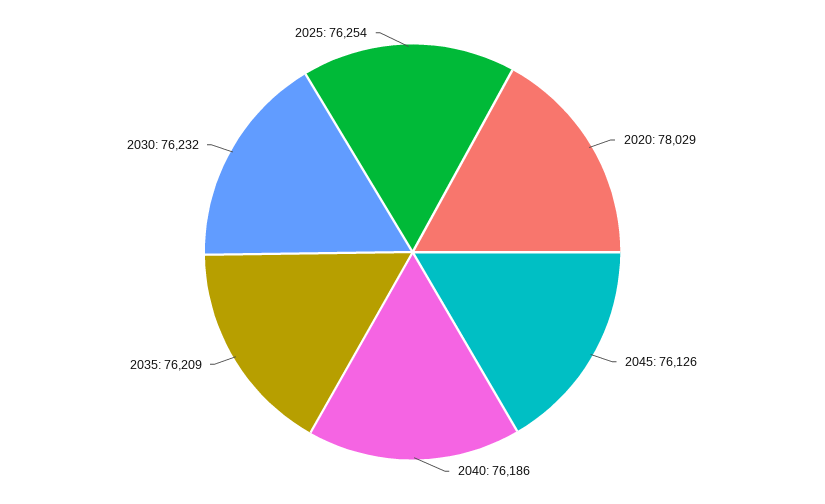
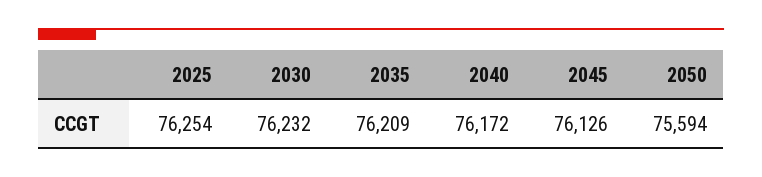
2020: 78029 -> none
2040: 76186 -> 76172
2050: none -> 75594

